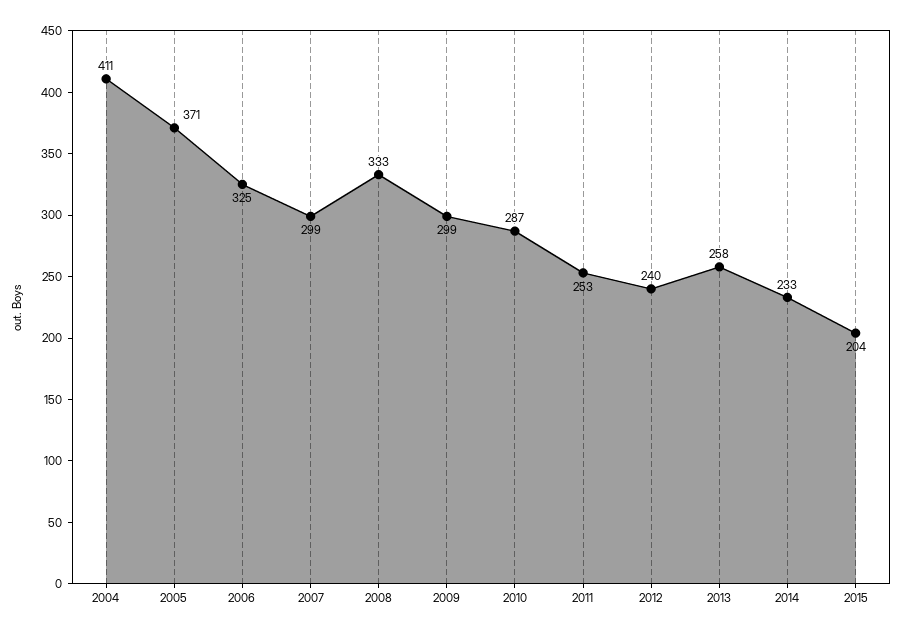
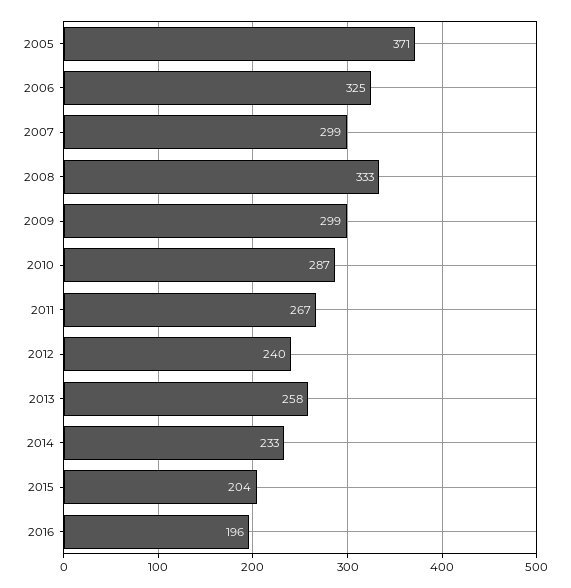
2004: 411 -> none
2011: 253 -> 267
2016: none -> 196

